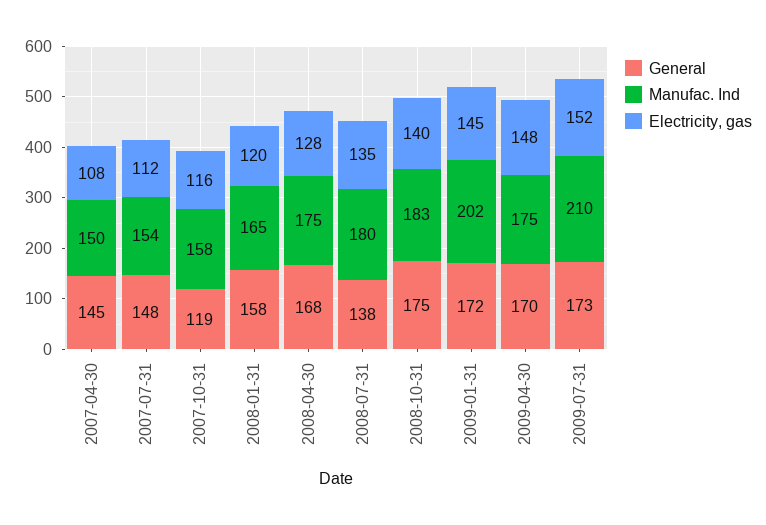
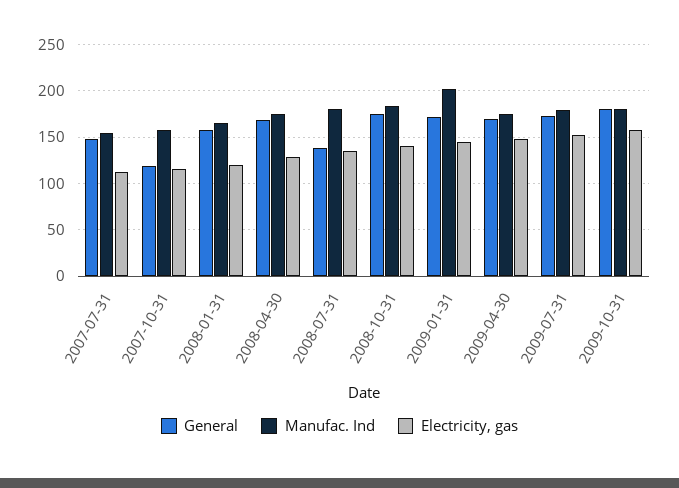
General, 2007-04-30: 145 -> none
Manufac. Ind, 2007-04-30: 150 -> none
Electricity, gas, 2007-04-30: 108 -> none
Manufac. Ind, 2009-07-31: 210 -> 180
General, 2009-10-31: none -> 180
Manufac. Ind, 2009-10-31: none -> 180
Electricity, gas, 2009-10-31: none -> 160

